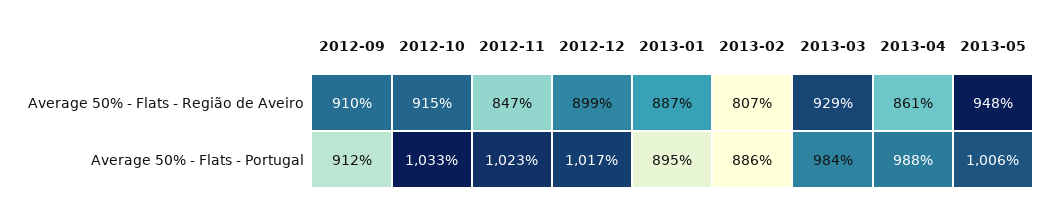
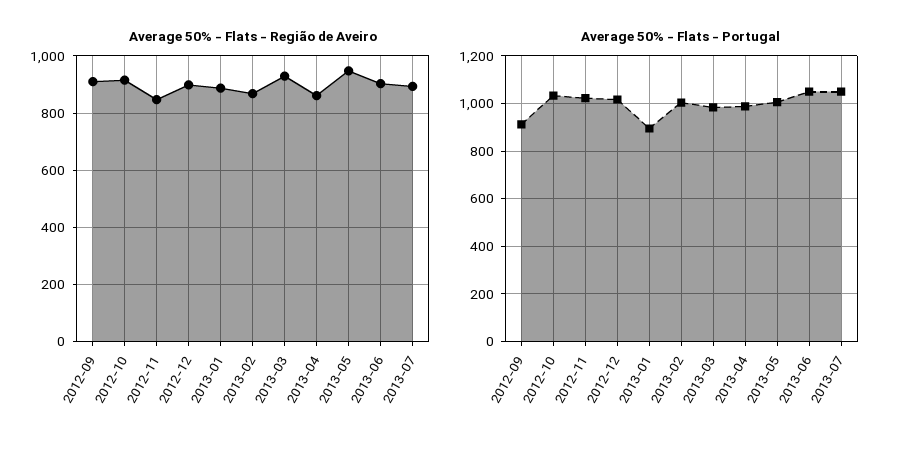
Average 50% - Flats - Região de Aveiro, 2013-02: 807 -> 875
Average 50% - Flats - Portugal, 2013-02: 886 -> 1000
Average 50% - Flats - Região de Aveiro, 2013-06: none -> 900
Average 50% - Flats - Região de Aveiro, 2013-07: none -> 900
Average 50% - Flats - Portugal, 2013-06: none -> 1050
Average 50% - Flats - Portugal, 2013-07: none -> 1050

